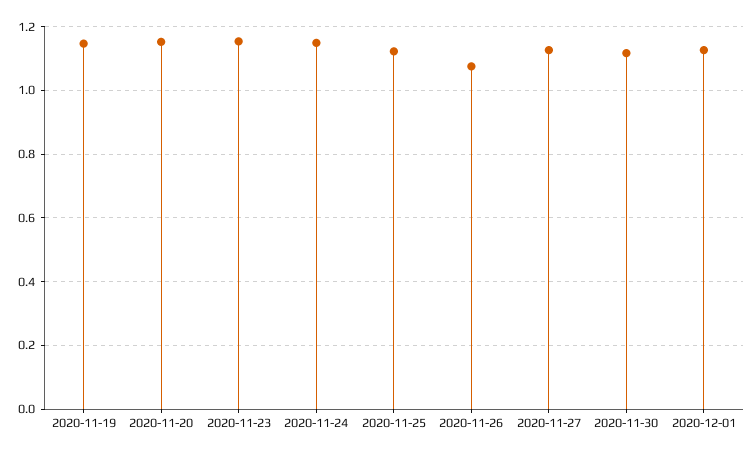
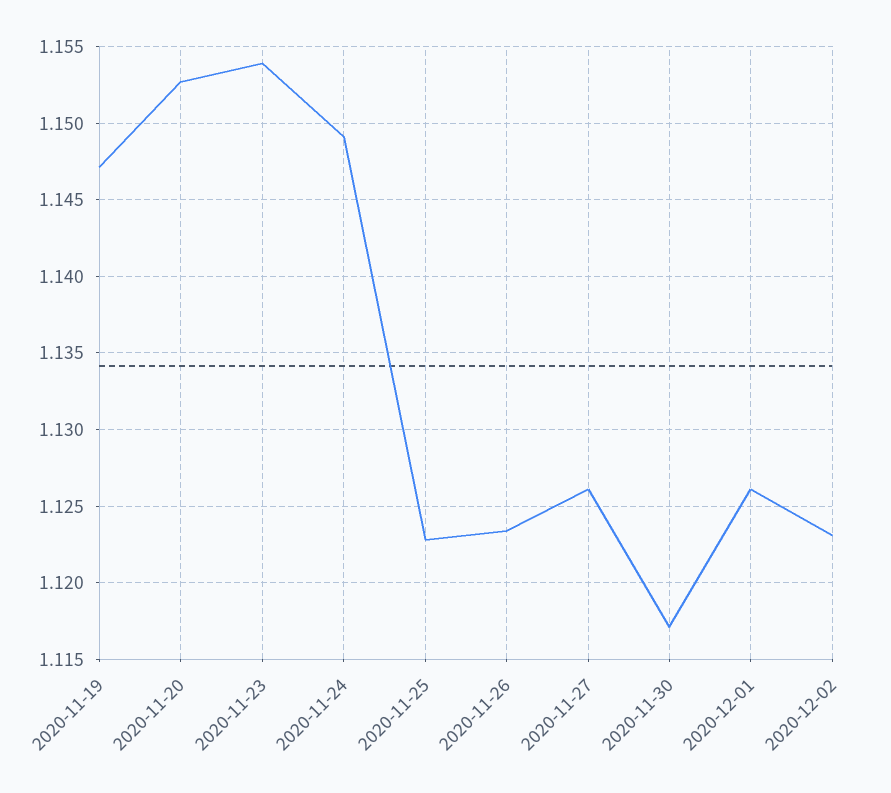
2020-11-26: 1.08 -> 1.1235
2020-12-02: none -> 1.123

